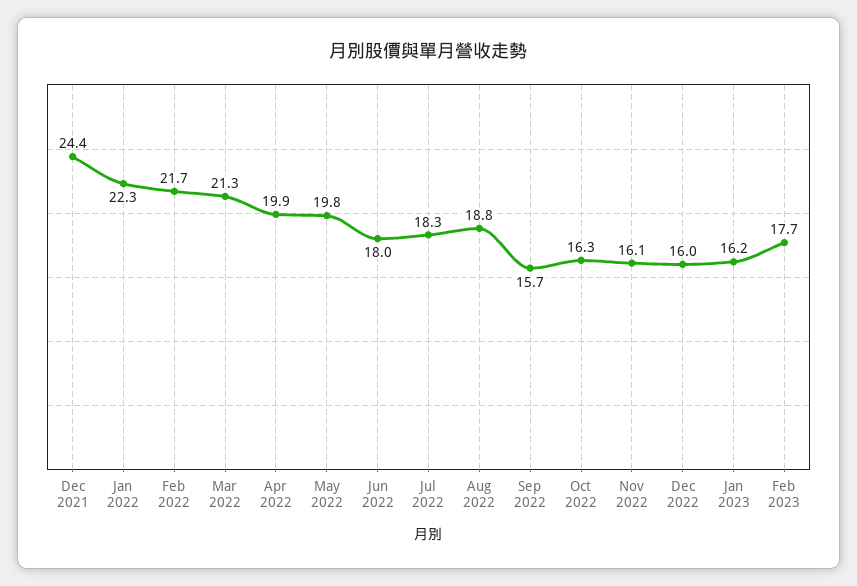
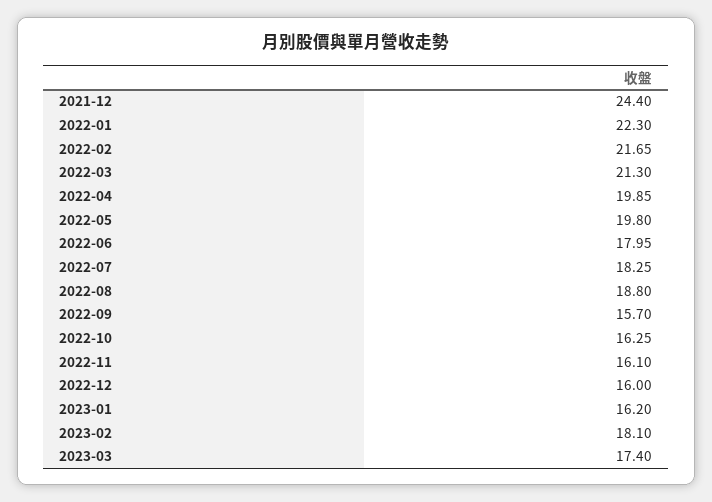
Feb 2023: 17.7 -> 18.1
2023-03: none -> 17.4

